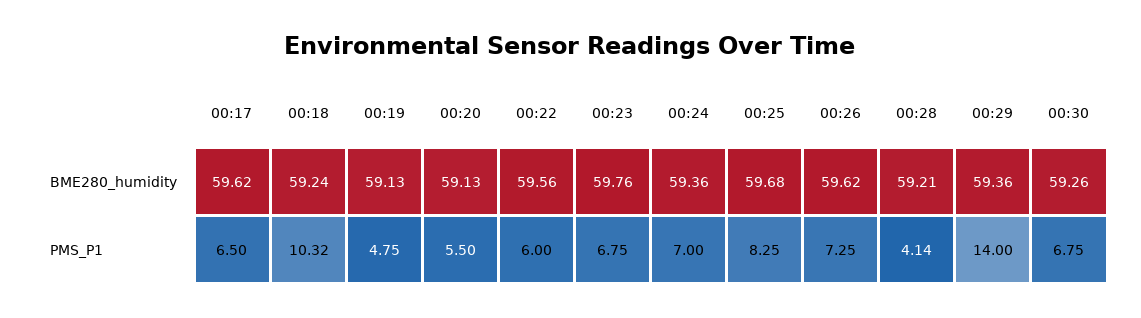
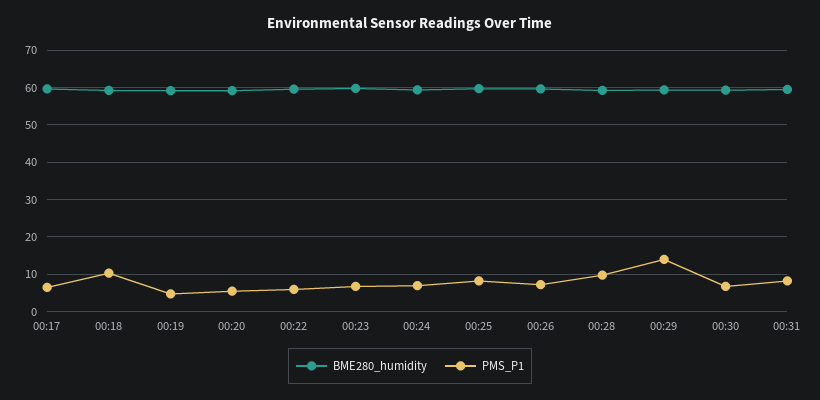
PMS_P1, 00:28: 4.14 -> 10
BME280_humidity, 00:31: none -> 60
PMS_P1, 00:31: none -> 8

